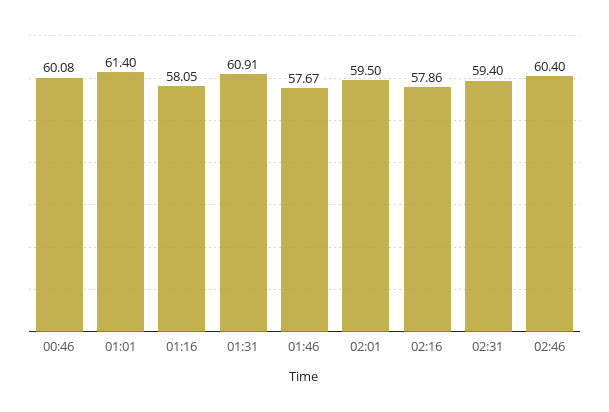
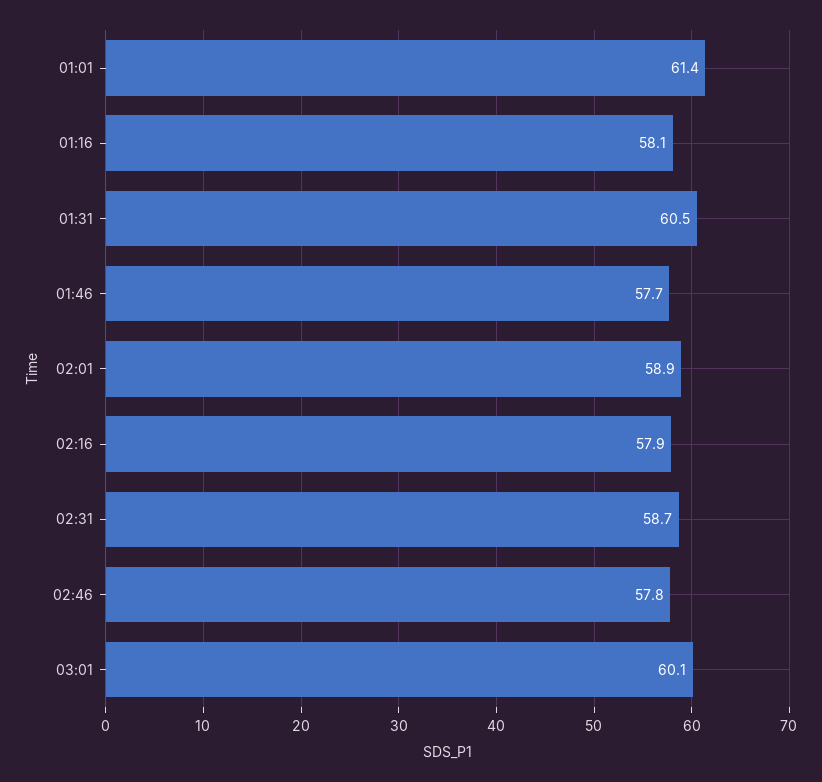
00:46: 60.08 -> none
01:31: 60.91 -> 60.5
02:01: 59.5 -> 58.9
02:31: 59.4 -> 58.7
02:46: 60.4 -> 57.8
03:01: none -> 60.1

